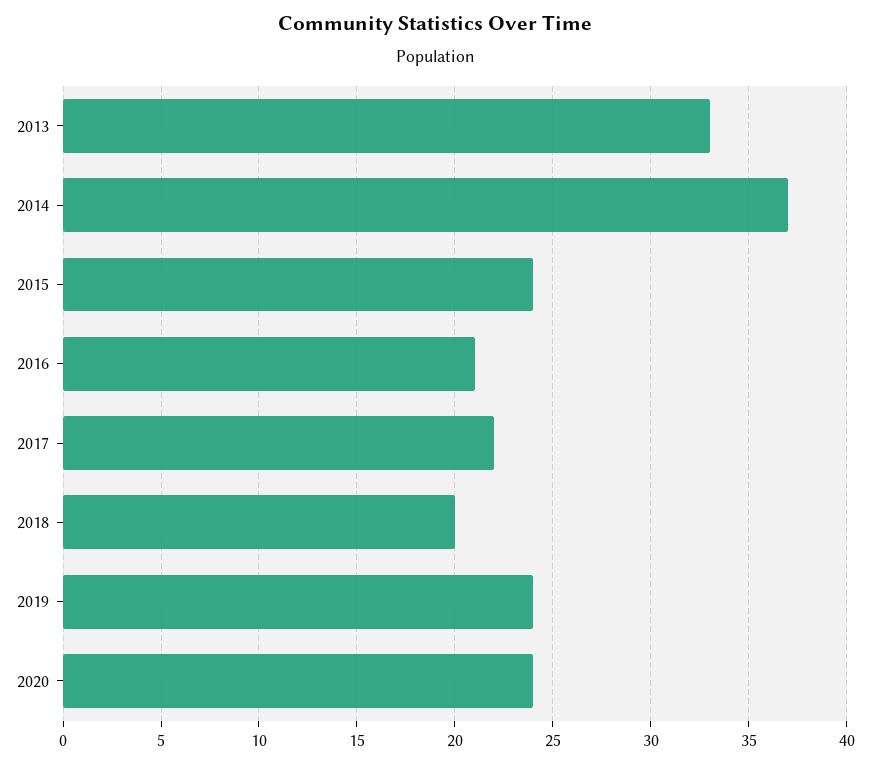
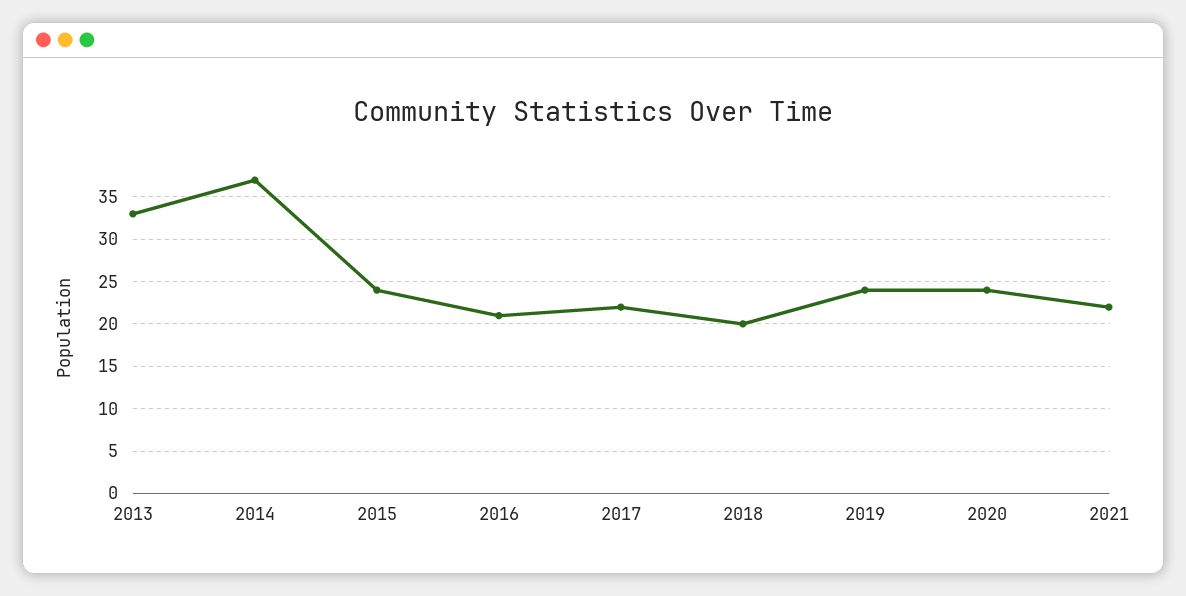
2021: none -> 22

